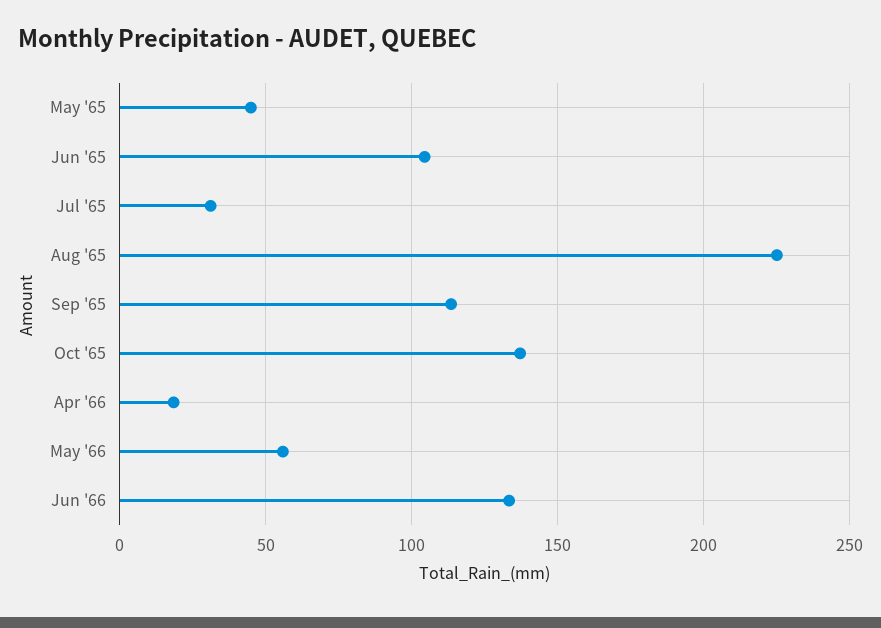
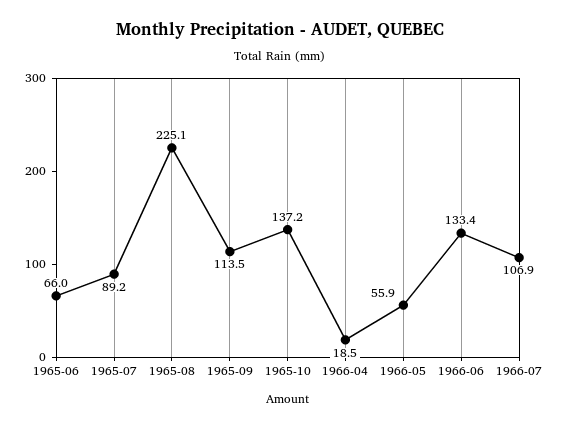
May '65: 45 -> none
Jun '65: 105 -> 66
Jul '65: 30 -> 89.2
1966-07: none -> 106.9

